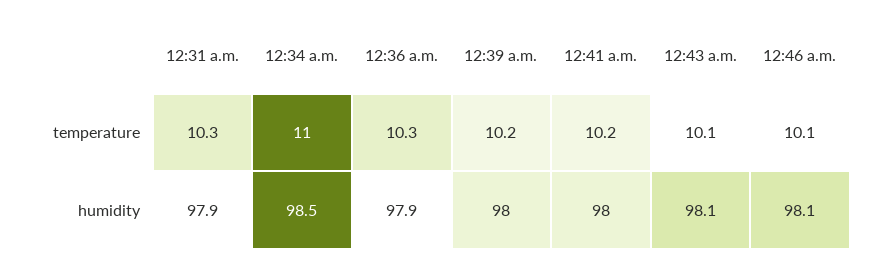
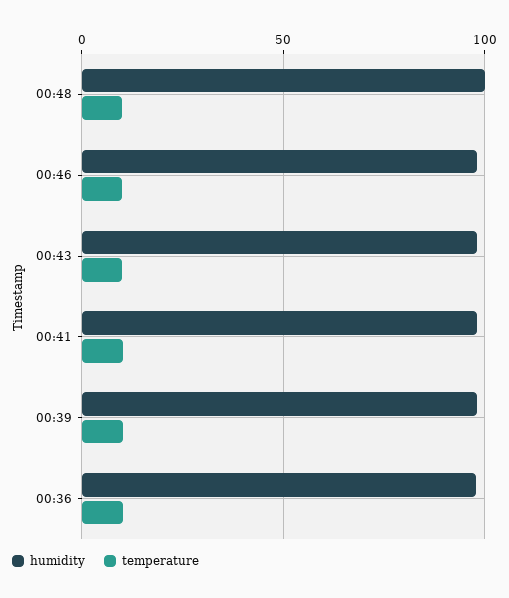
temperature, 12:31 a.m.: 10.3 -> none
temperature, 12:34 a.m.: 11 -> none
humidity, 12:31 a.m.: 97.9 -> none
humidity, 12:34 a.m.: 98.5 -> none
humidity, 00:48: none -> 100
temperature, 00:48: none -> 10

